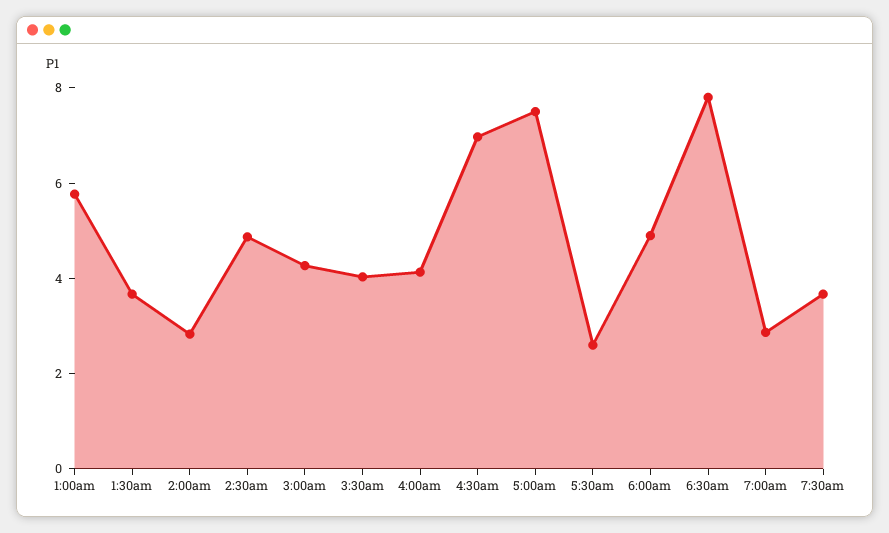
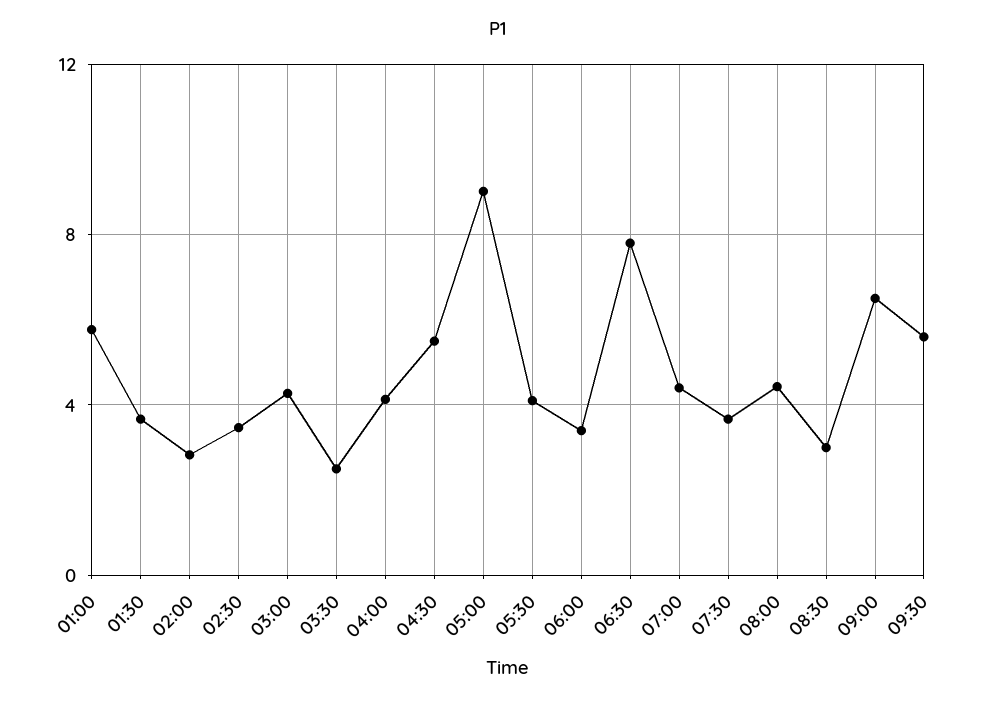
2:30am: 5 -> 3.5
3:30am: 4 -> 2.5
4:30am: 7 -> 5.5
5:00am: 7.5 -> 9
5:30am: 2.5 -> 4
6:00am: 5 -> 3.5
7:00am: 3 -> 4.5
08:00: none -> 4.5
08:30: none -> 3
09:00: none -> 6.5
09:30: none -> 5.5

